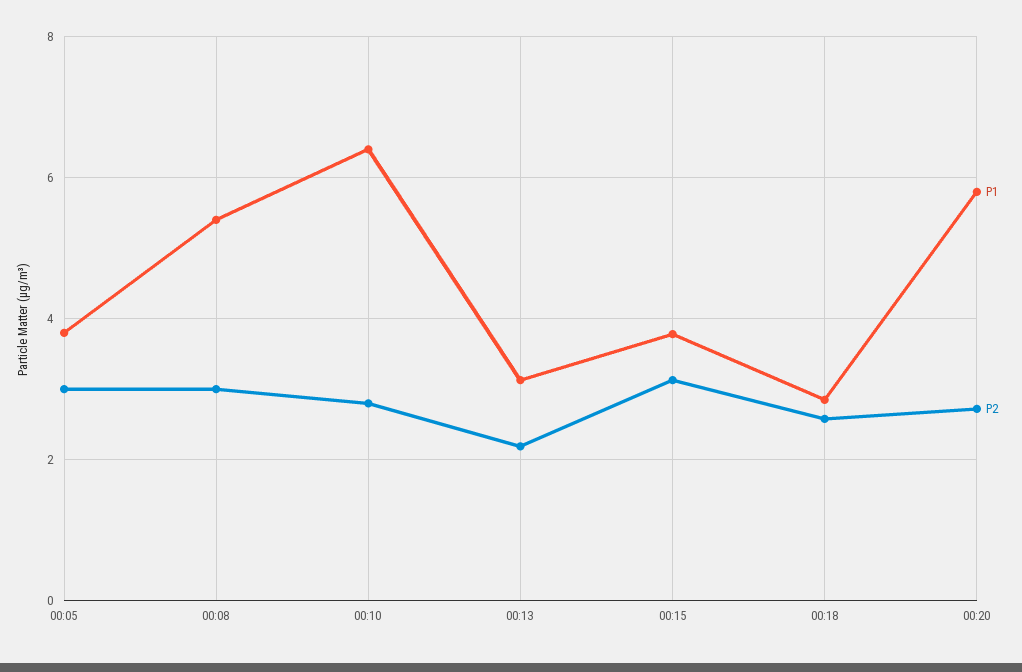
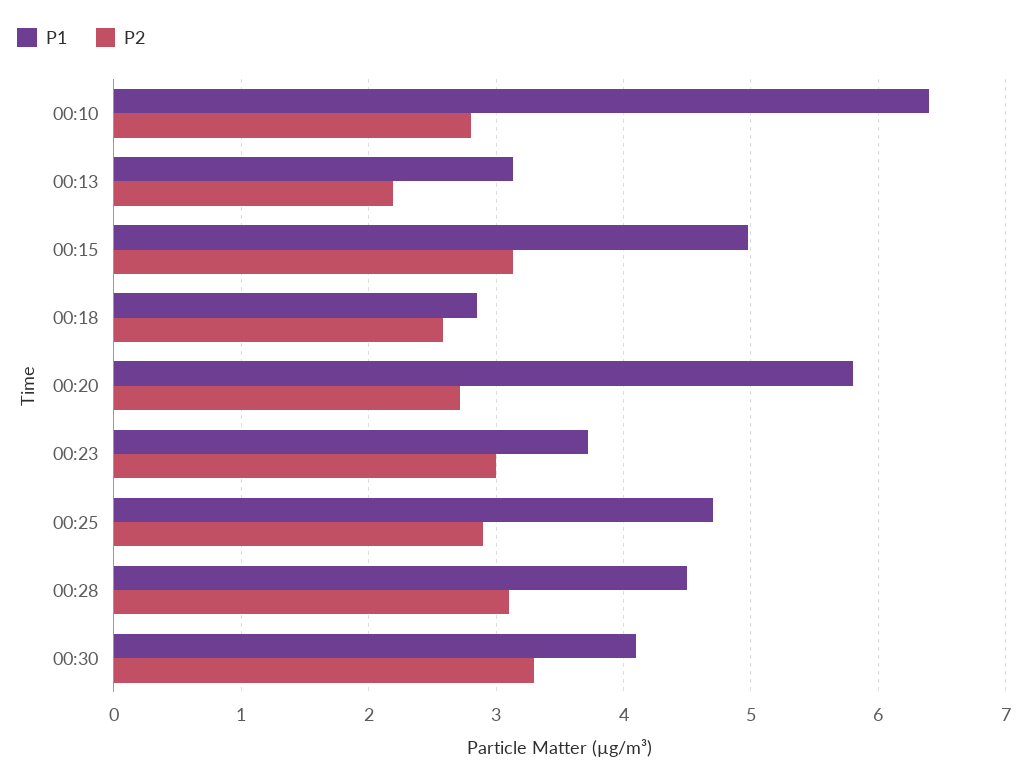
P1, 00:05: 3.8 -> none
P2, 00:05: 3 -> none
P1, 00:08: 5.4 -> none
P2, 00:08: 3 -> none
P1, 00:15: 3.8 -> 5
P1, 00:23: none -> 3.7
P2, 00:23: none -> 3
P1, 00:25: none -> 4.7
P2, 00:25: none -> 2.9
P1, 00:28: none -> 4.5
P2, 00:28: none -> 3.1
P1, 00:30: none -> 4.1
P2, 00:30: none -> 3.3

